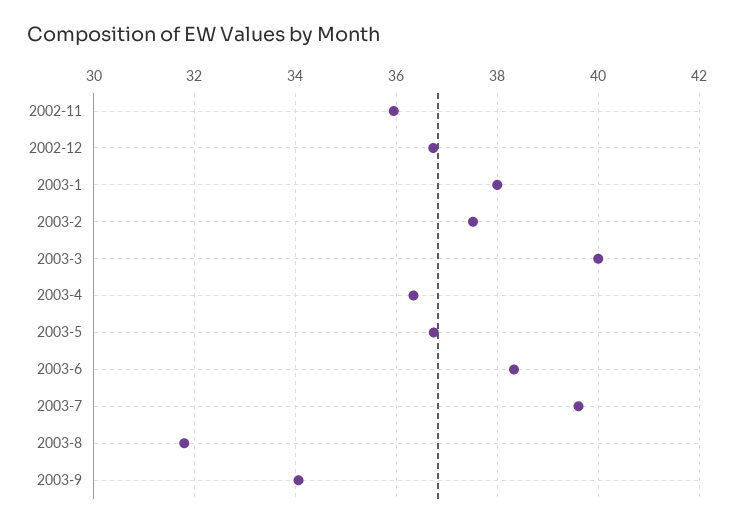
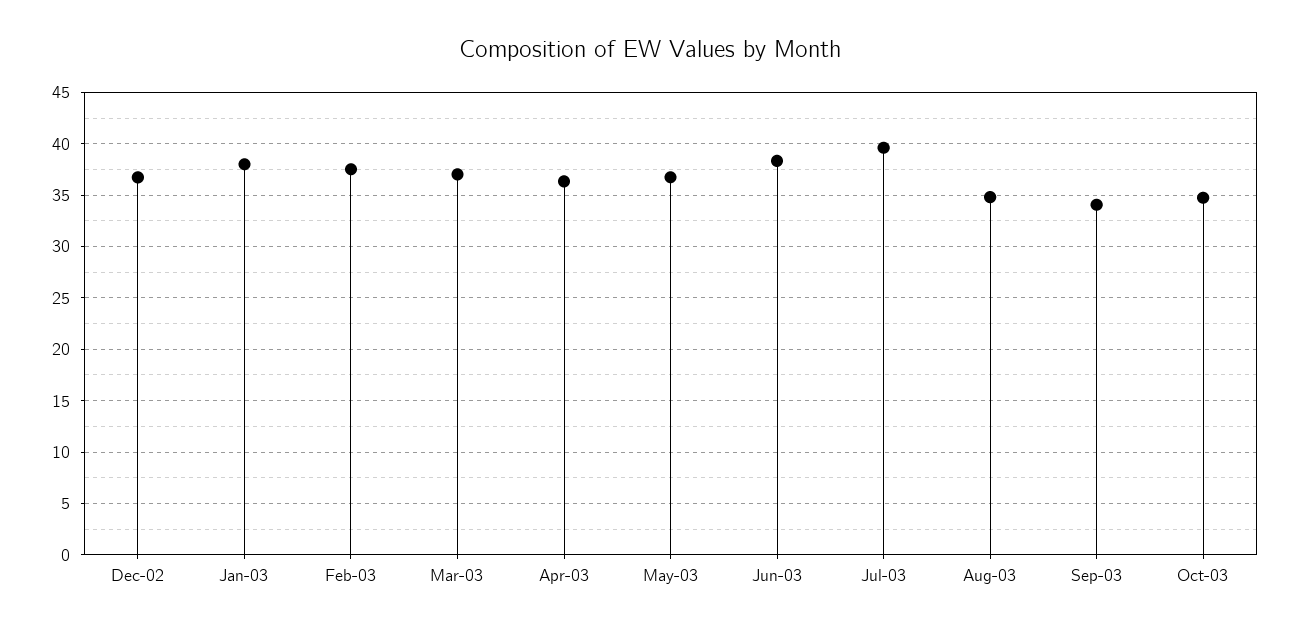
2002-11: 36 -> none
2003-3: 40 -> 37
2003-8: 31.8 -> 35
Oct-03: none -> 35

